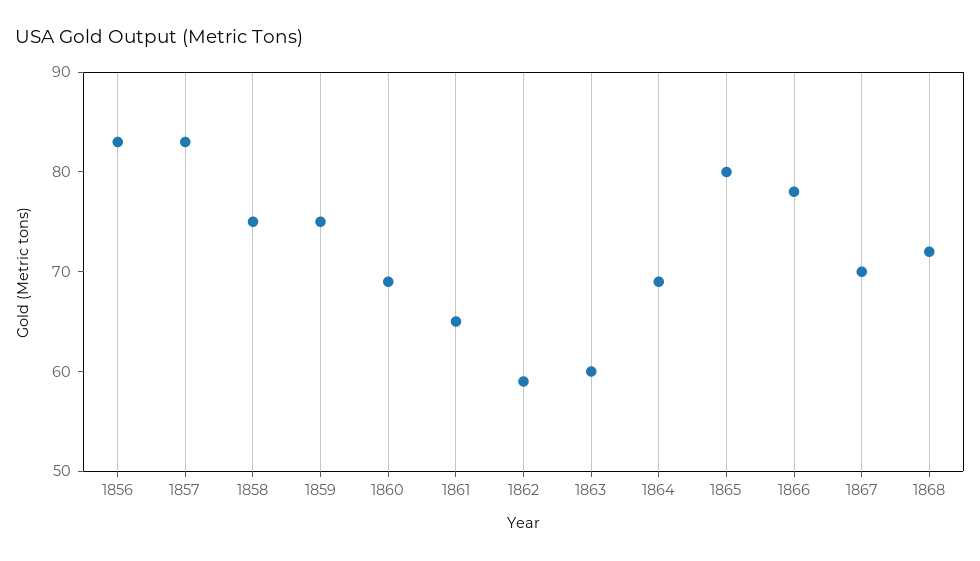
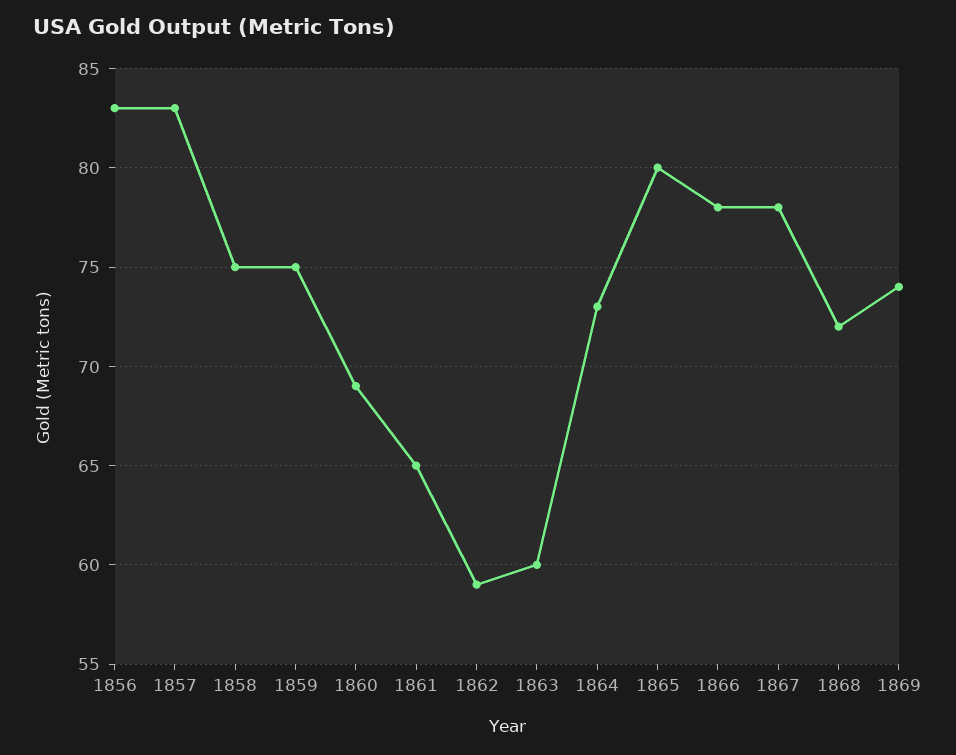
1864: 69 -> 73
1867: 70 -> 78
1869: none -> 74

